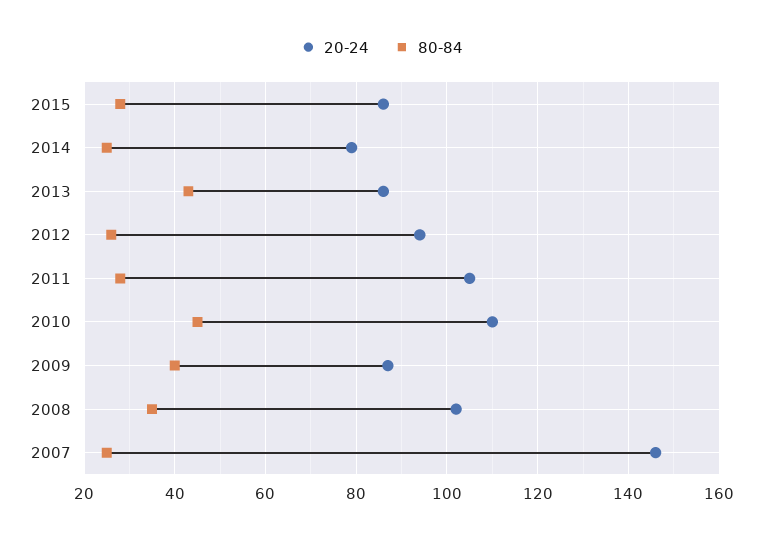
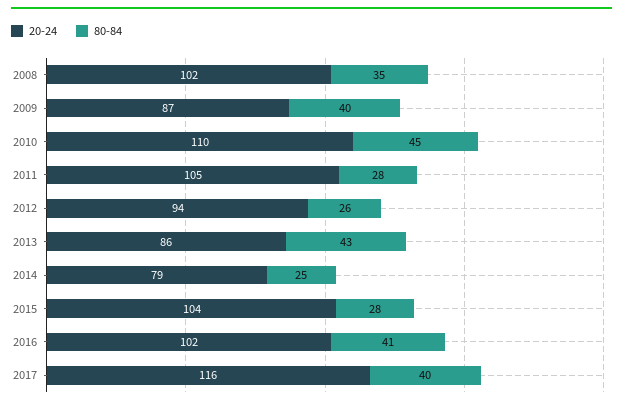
20-24, 2015: 85 -> 104
20-24, 2007: 145 -> none
80-84, 2007: 25 -> none
20-24, 2016: none -> 102
80-84, 2016: none -> 41
20-24, 2017: none -> 116
80-84, 2017: none -> 40

